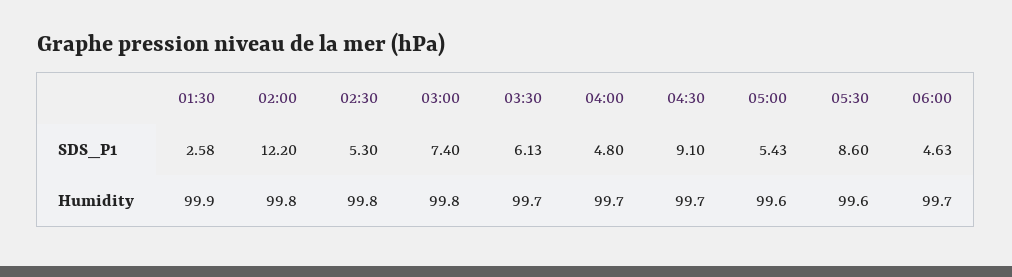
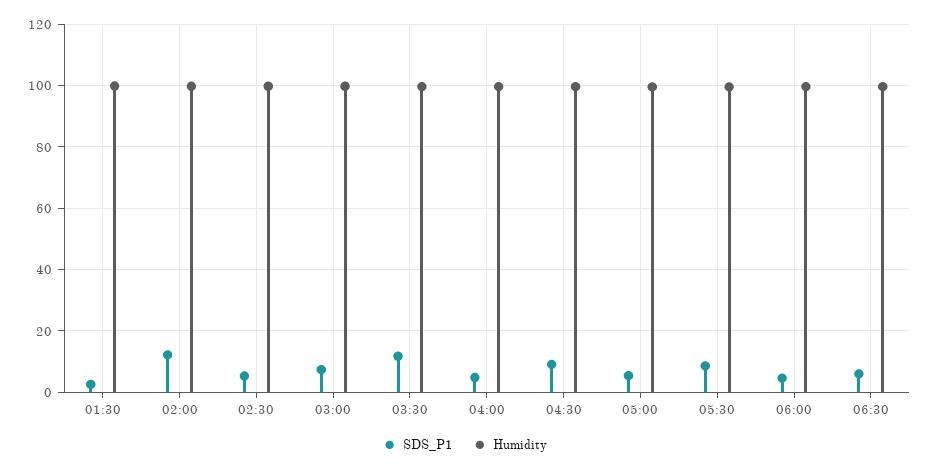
SDS_P1, 03:30: 6.13 -> 12
SDS_P1, 06:30: none -> 6
Humidity, 06:30: none -> 100

